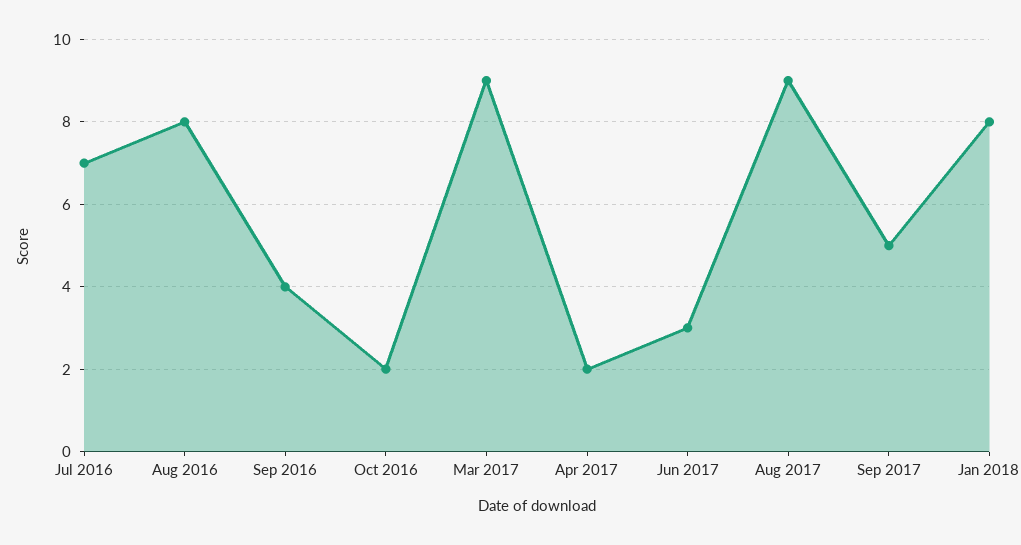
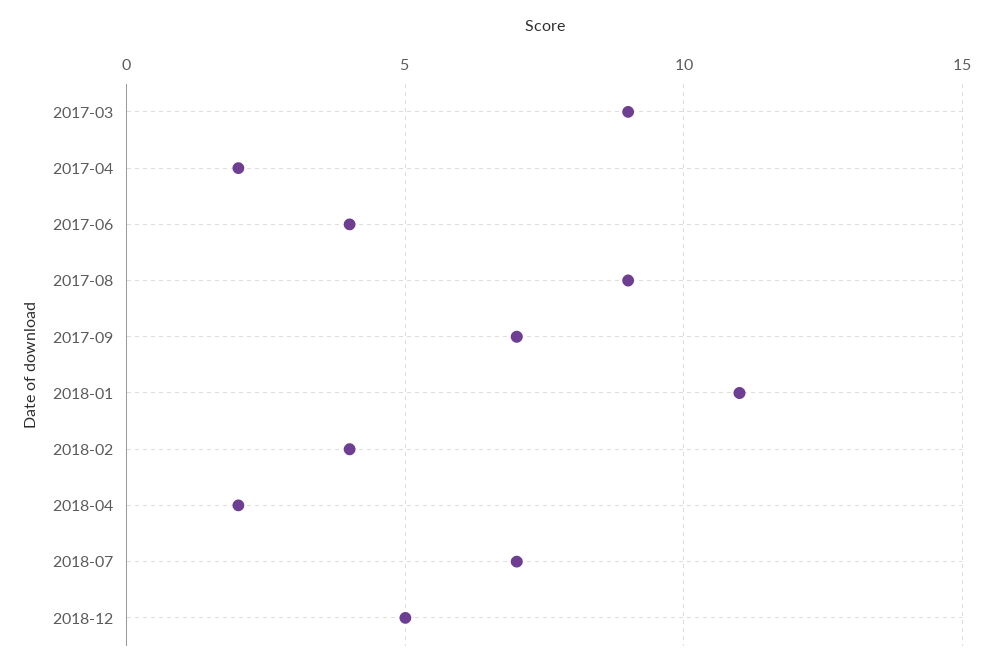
Jul 2016: 7 -> none
Aug 2016: 8 -> none
Sep 2016: 4 -> none
Oct 2016: 2 -> none
Jun 2017: 3 -> 4
Sep 2017: 5 -> 7
Jan 2018: 8 -> 11
2018-02: none -> 4
2018-04: none -> 2
2018-07: none -> 7
2018-12: none -> 5

